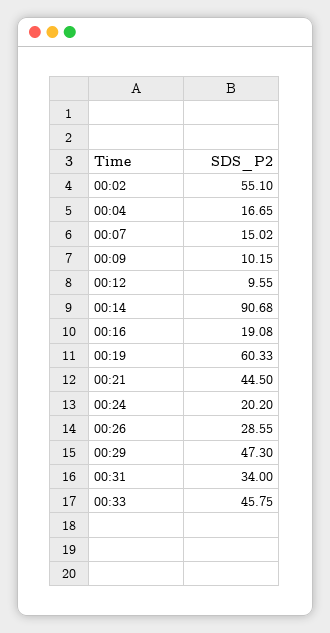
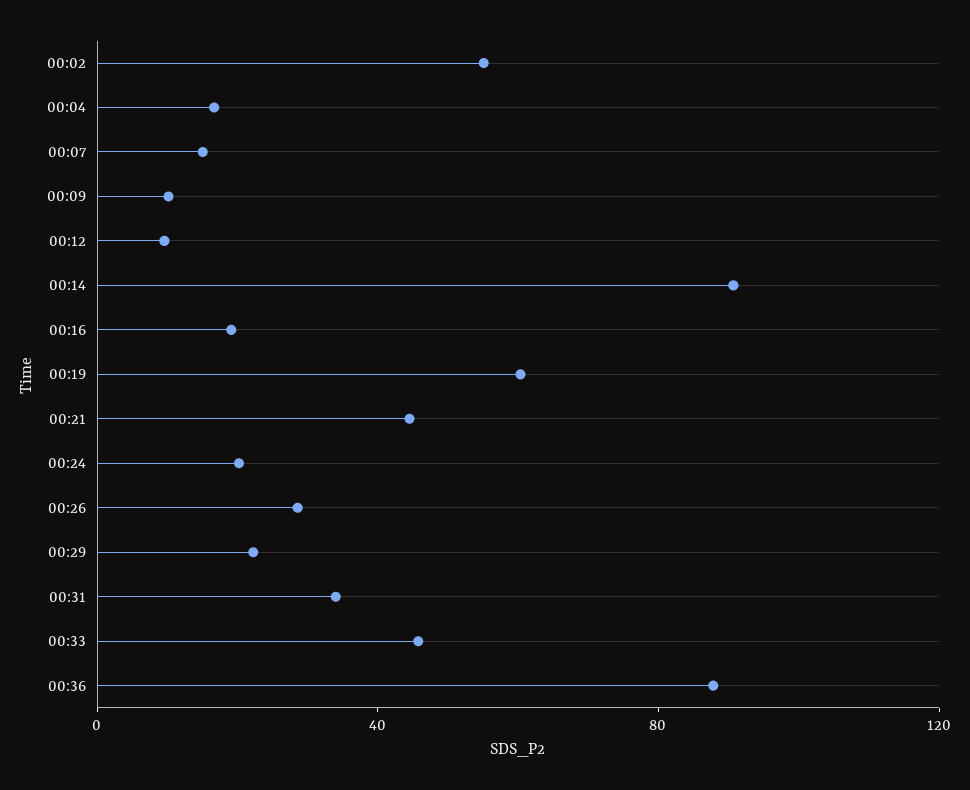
00:29: 47.3 -> 20
00:36: none -> 90

